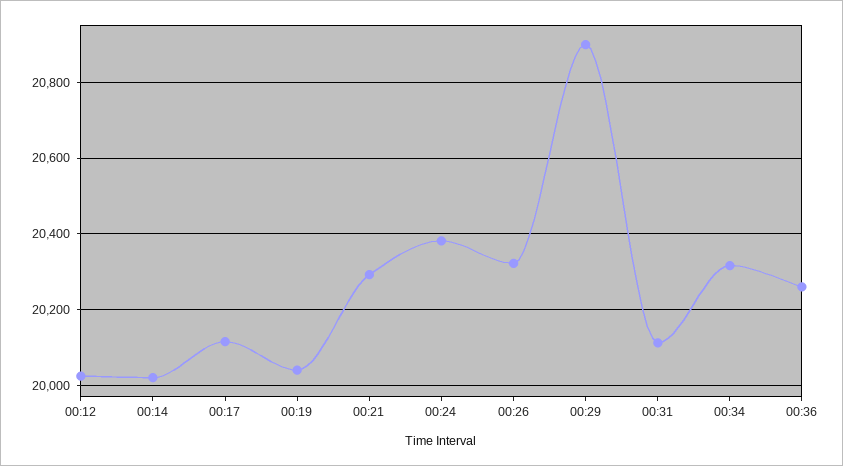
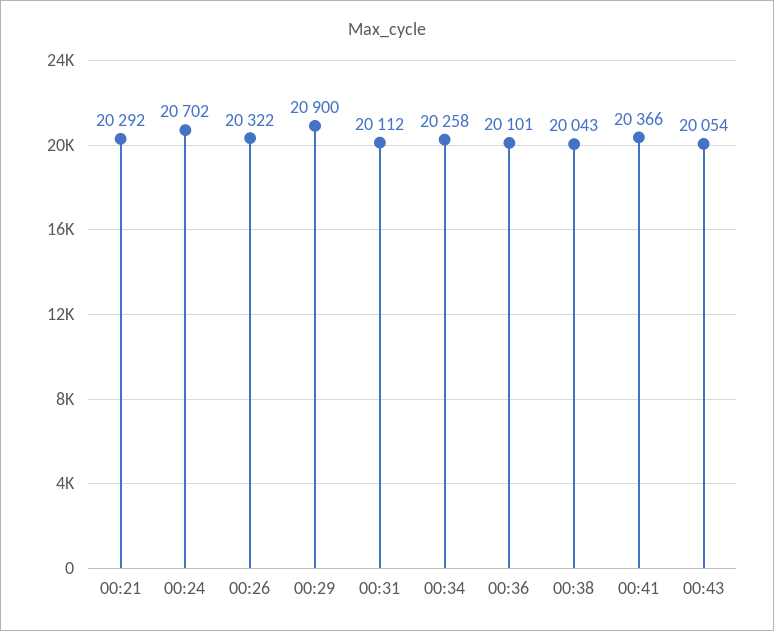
00:12: 20020 -> none
00:14: 20020 -> none
00:17: 20120 -> none
00:19: 20040 -> none
00:24: 20380 -> 20702
00:34: 20320 -> 20258
00:36: 20260 -> 20101
00:38: none -> 20043
00:41: none -> 20366
00:43: none -> 20054

